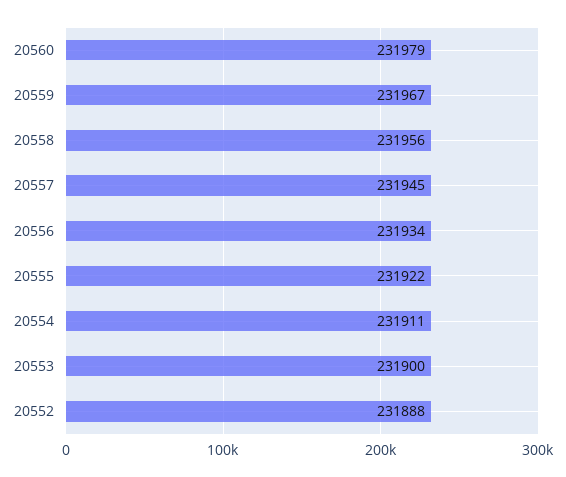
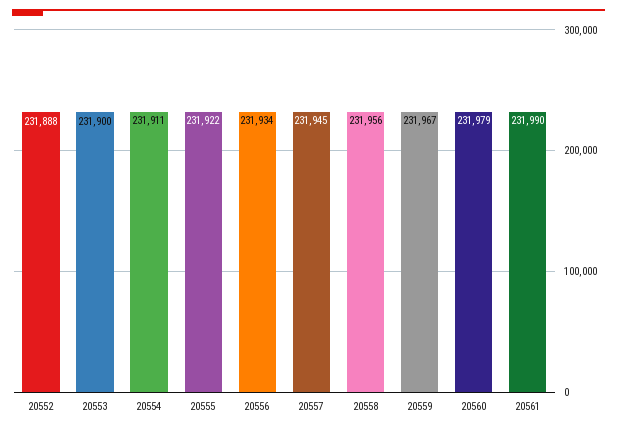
20561: none -> 231990

